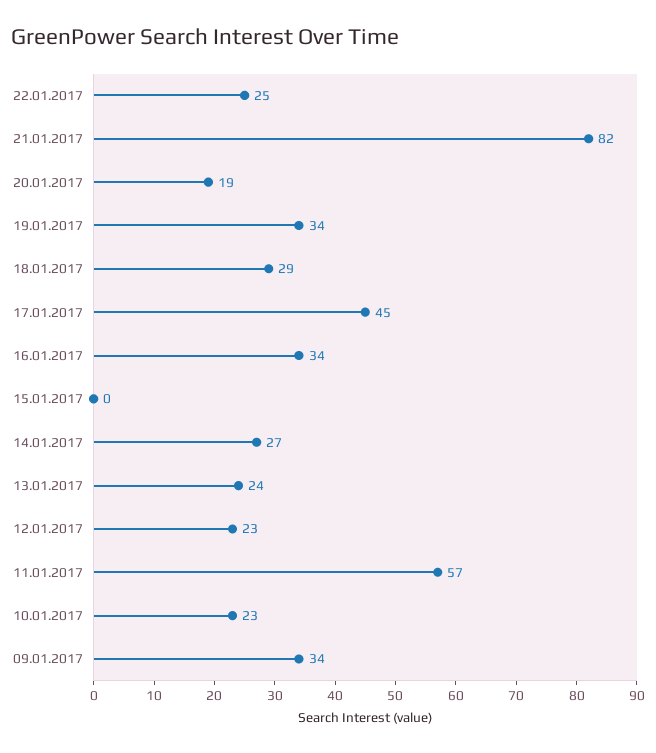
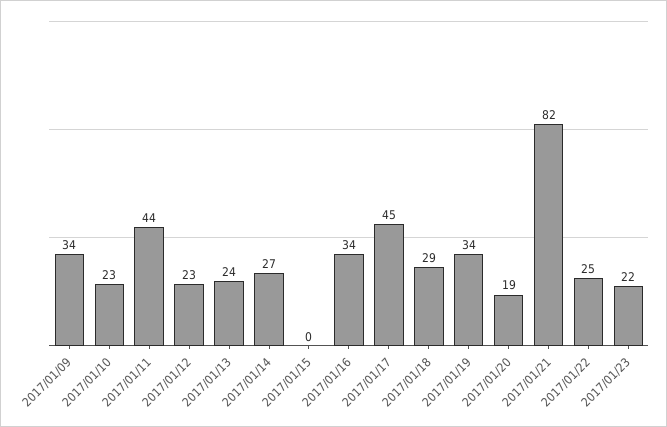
11.01.2017: 57 -> 44
2017/01/23: none -> 22

